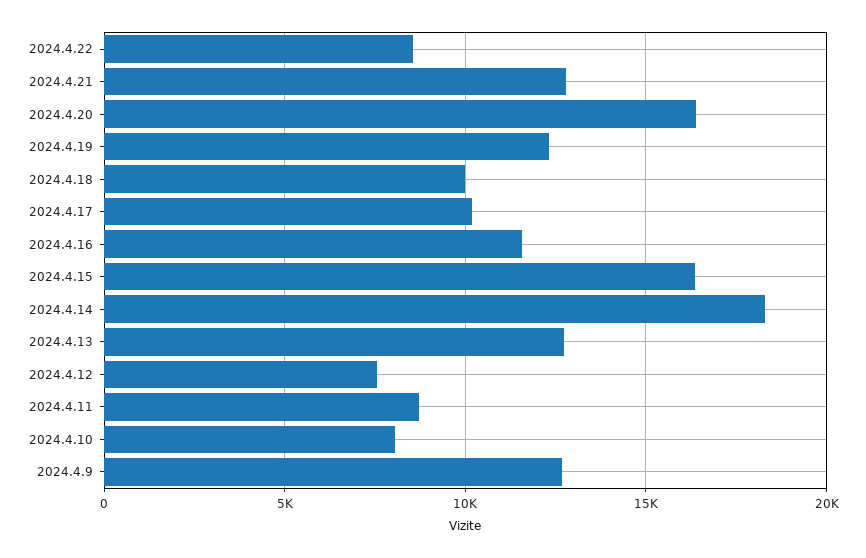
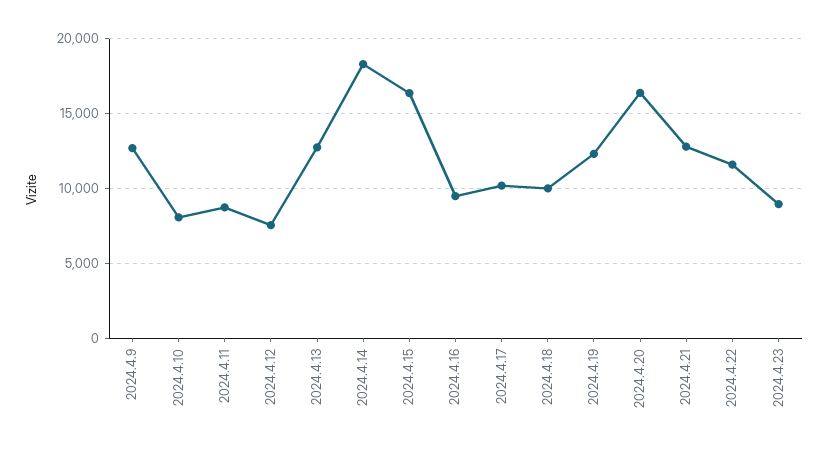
2024.4.22: 8500 -> 11500
2024.4.16: 11500 -> 9500
2024.4.23: none -> 9000

